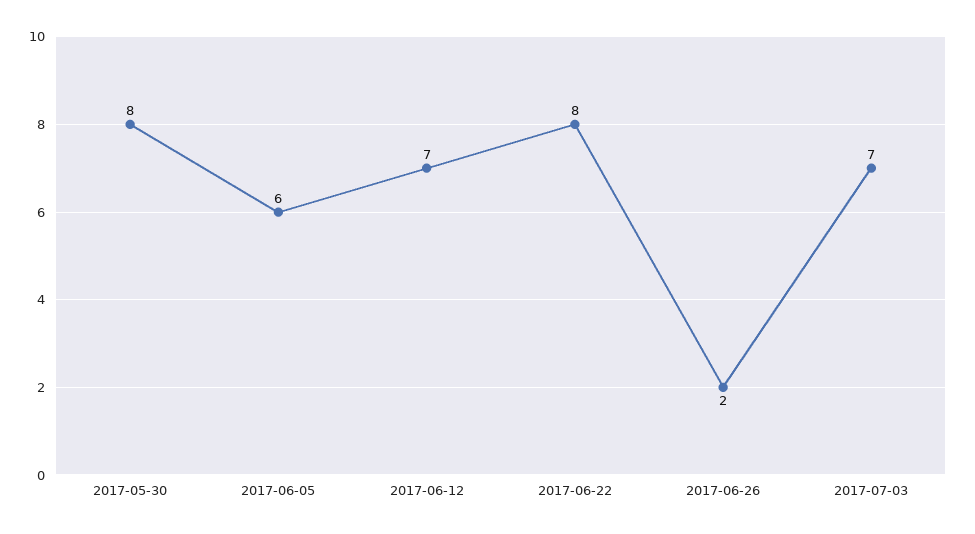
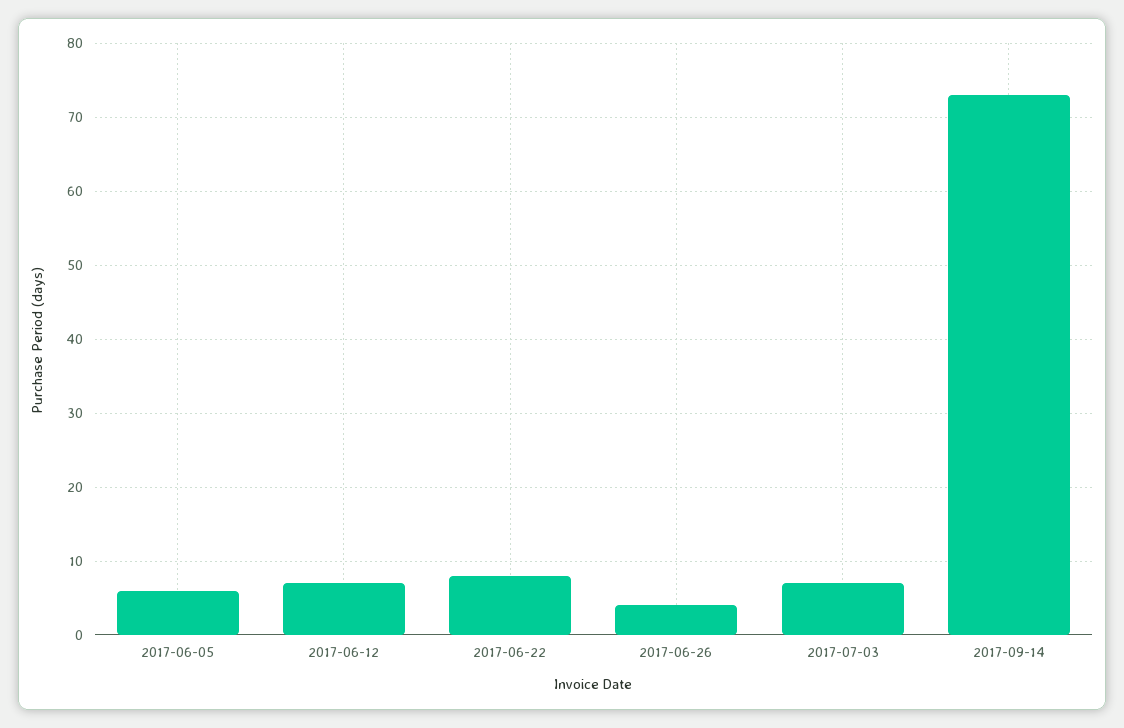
2017-05-30: 8 -> none
2017-06-26: 2 -> 4
2017-09-14: none -> 73

